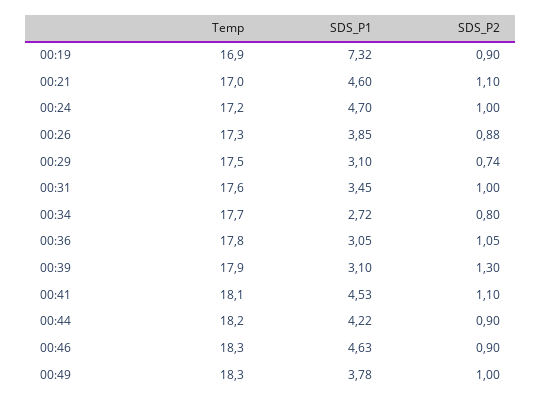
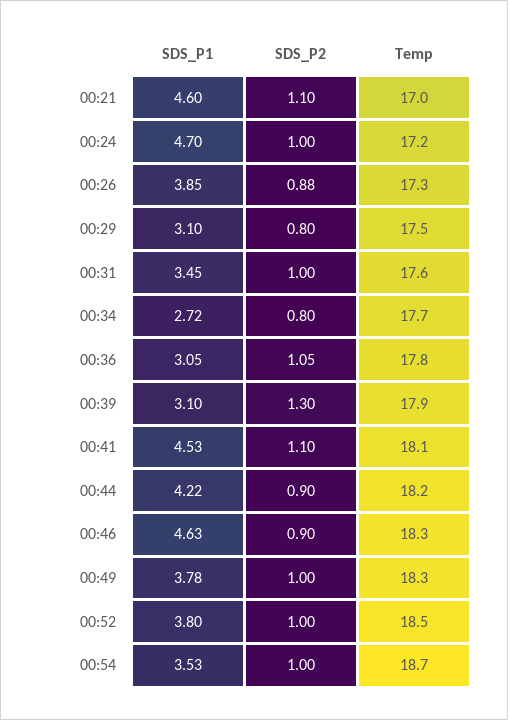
Temp, 00:19: 16.9 -> none
SDS_P1, 00:19: 7.32 -> none
SDS_P2, 00:19: 0.9 -> none
SDS_P2, 00:29: 0.74 -> 0.8
SDS_P1, 00:52: none -> 3.8
SDS_P2, 00:52: none -> 1
Temp, 00:52: none -> 18.5
SDS_P1, 00:54: none -> 3.53
SDS_P2, 00:54: none -> 1
Temp, 00:54: none -> 18.7

